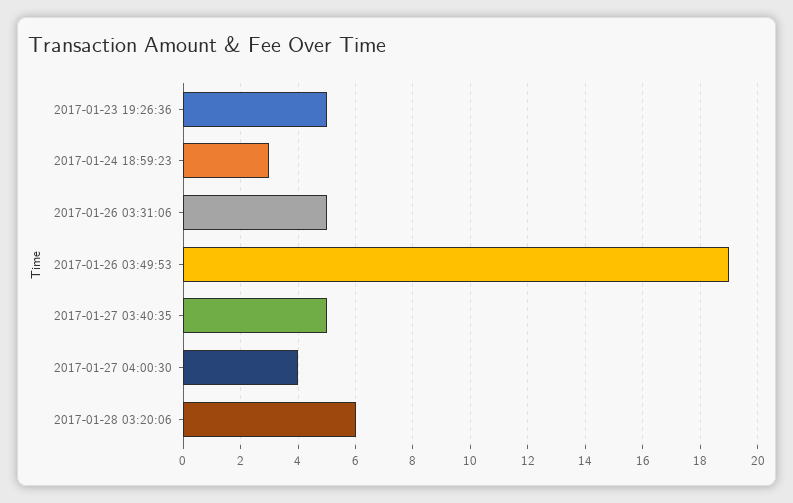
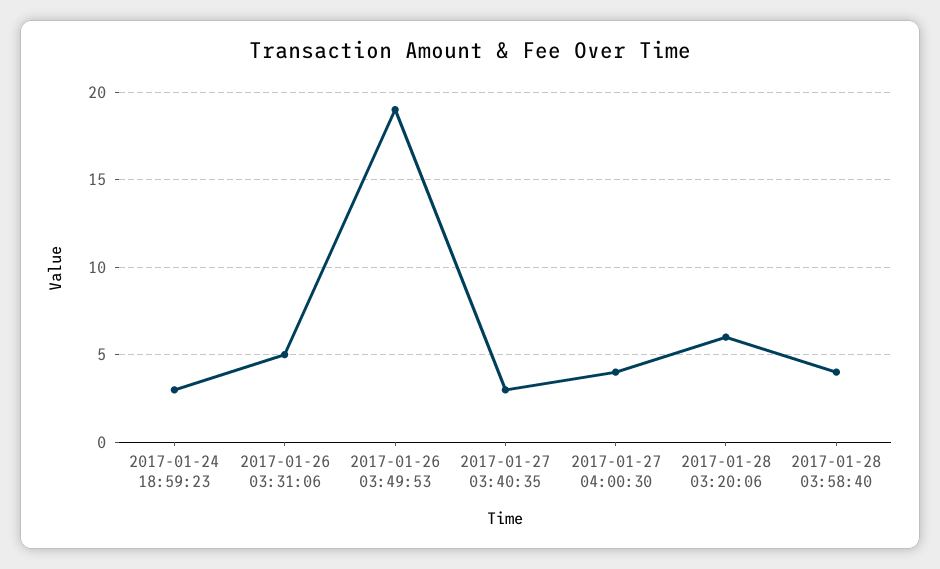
2017-01-23 19:26:36: 5 -> none
2017-01-27 03:40:35: 5 -> 3
2017-01-28 03:58:40: none -> 4

